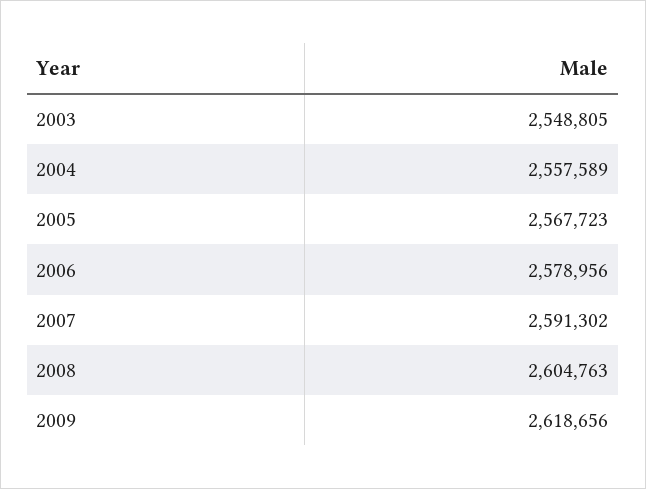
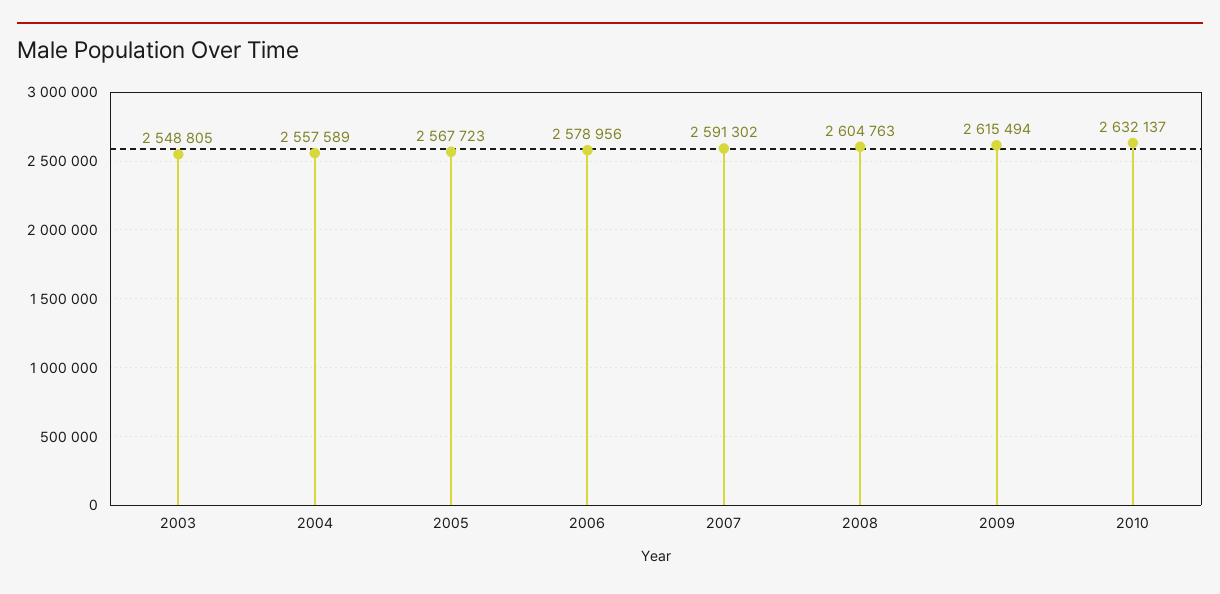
2009: 2618656 -> 2615494
2010: none -> 2632137

